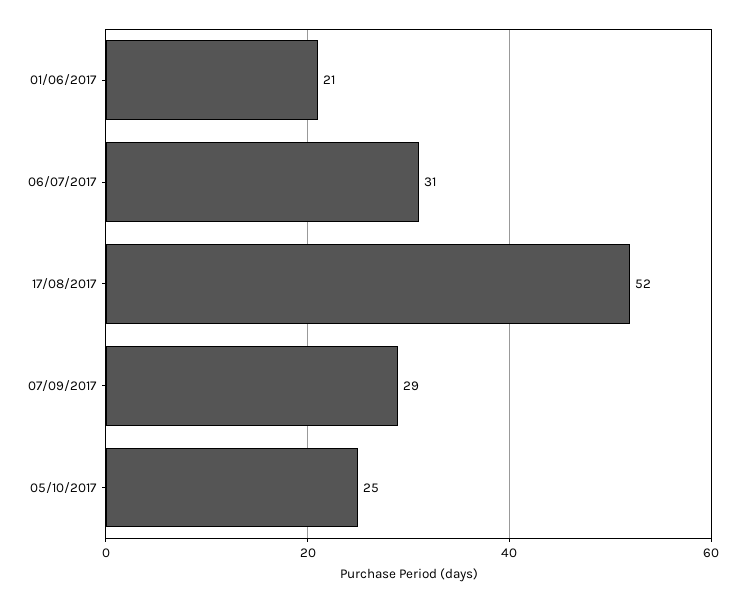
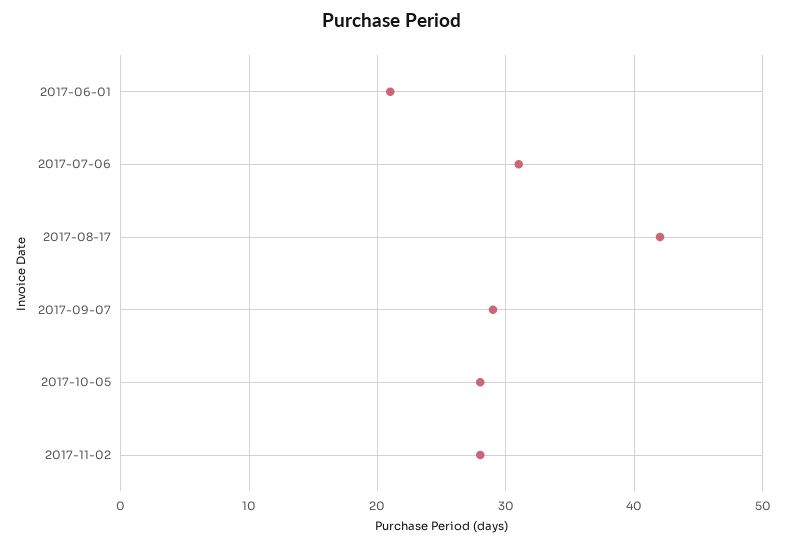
17/08/2017: 52 -> 42
05/10/2017: 25 -> 28
2017-11-02: none -> 28

